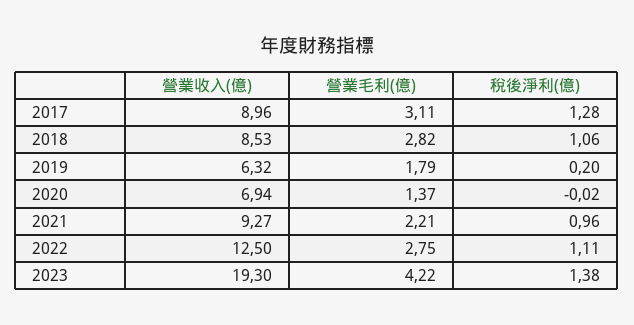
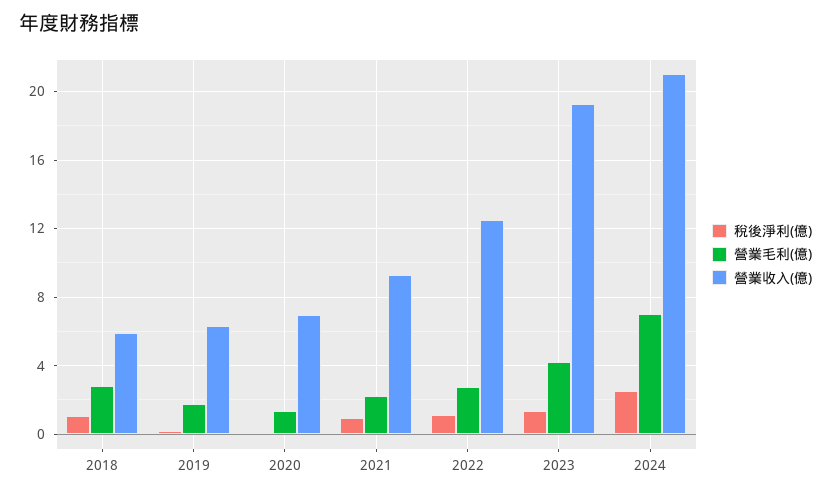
營業收入(億), 2017: 8.96 -> none
營業毛利(億), 2017: 3.11 -> none
稅後淨利(億), 2017: 1.28 -> none
營業收入(億), 2018: 8.53 -> 6
稅後淨利(億), 2024: none -> 2.5
營業毛利(億), 2024: none -> 7
營業收入(億), 2024: none -> 21

